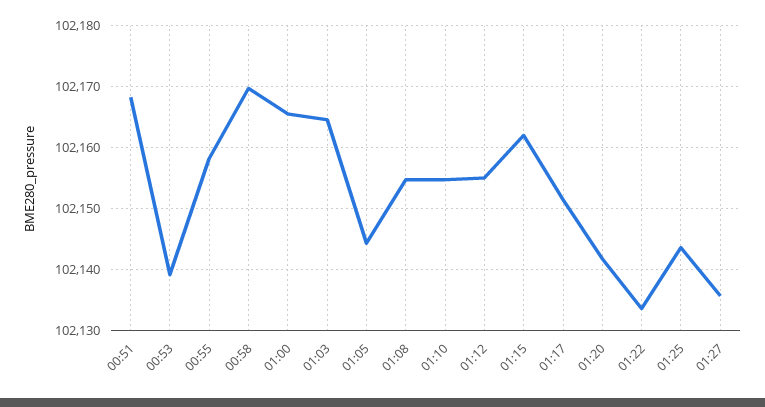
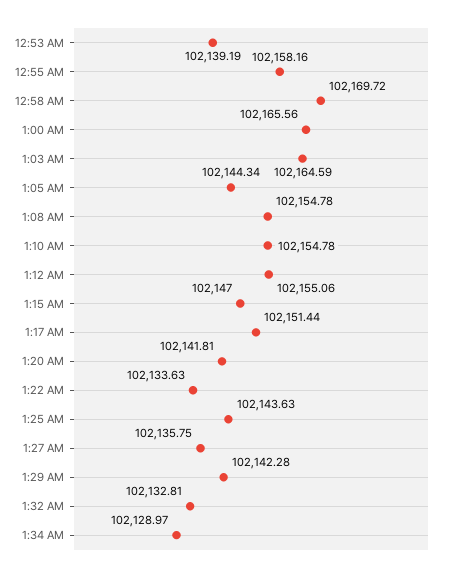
00:51: 102168 -> none
01:15: 102162 -> 102147
1:29 AM: none -> 102142.28
1:32 AM: none -> 102132.81
1:34 AM: none -> 102128.97

